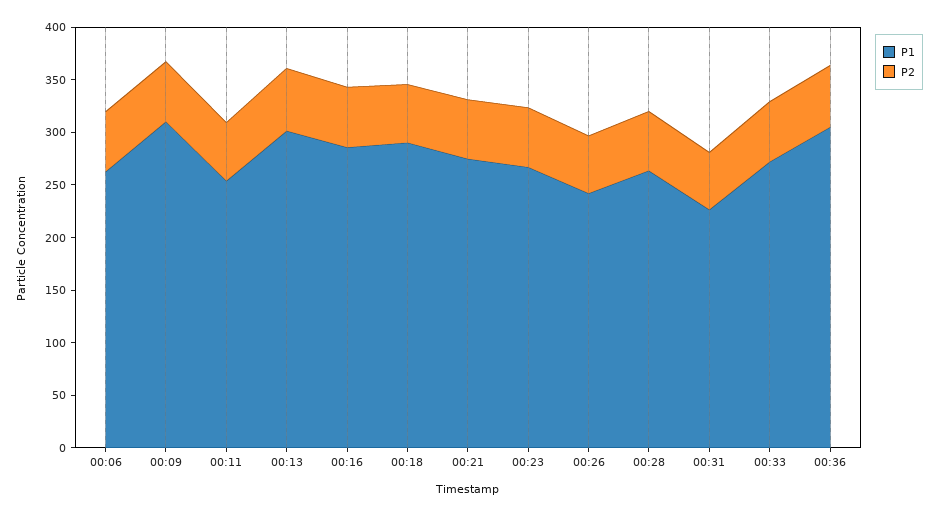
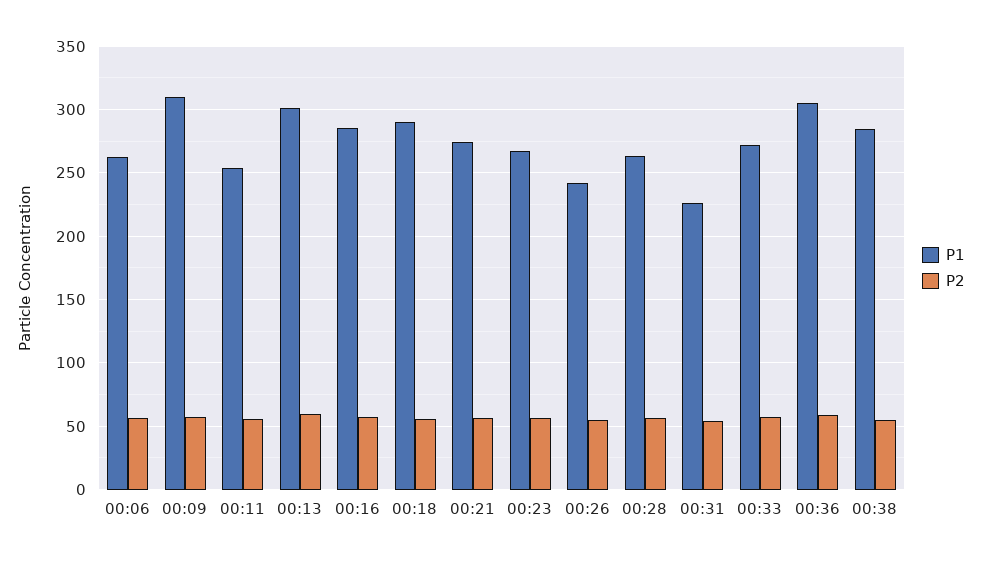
P1, 00:38: none -> 285
P2, 00:38: none -> 55

